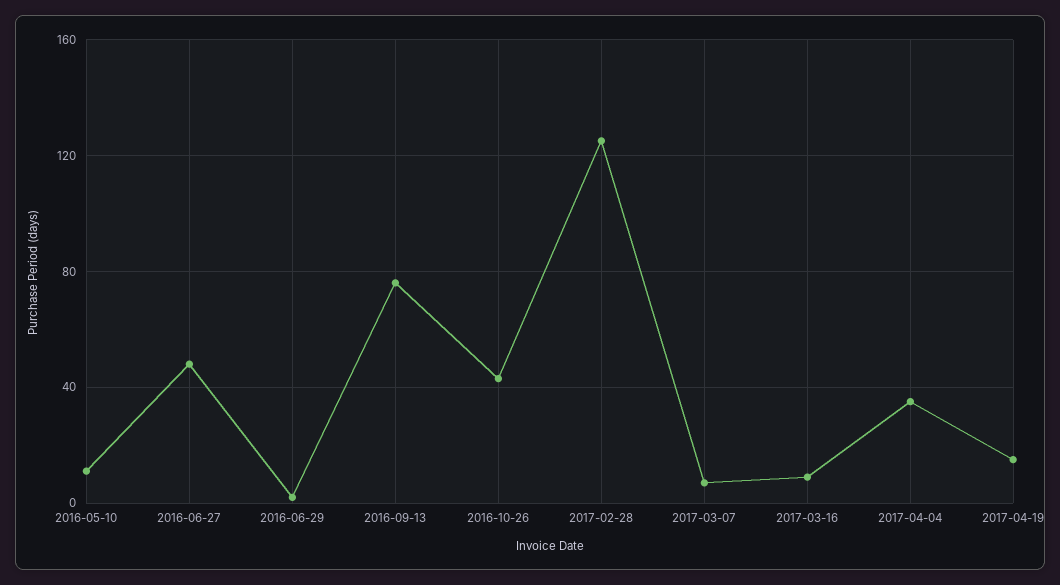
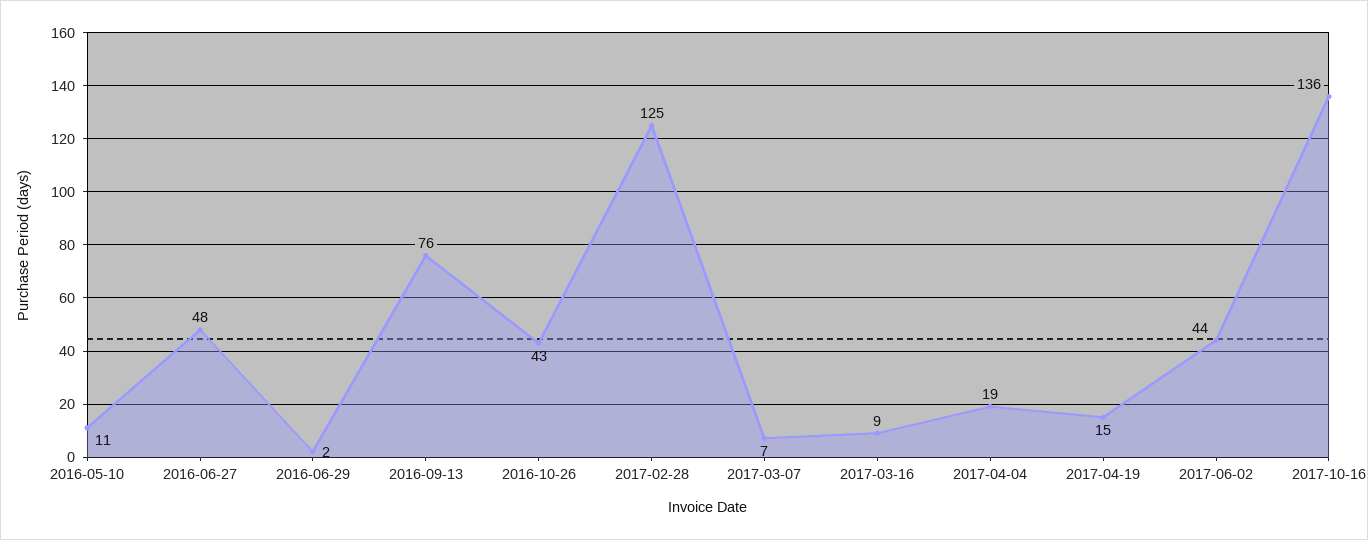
2017-04-04: 35 -> 19
2017-06-02: none -> 44
2017-10-16: none -> 136

